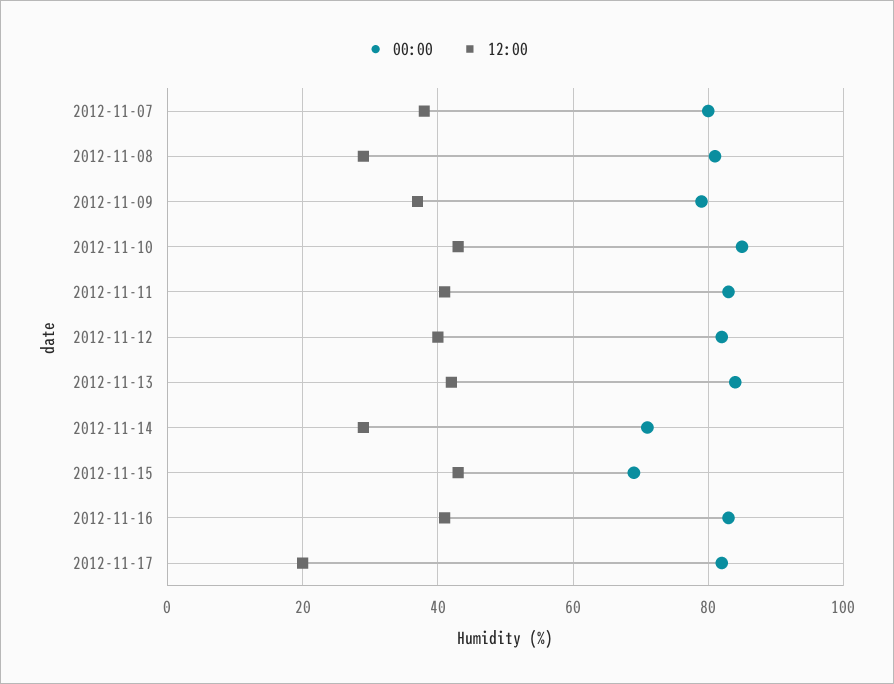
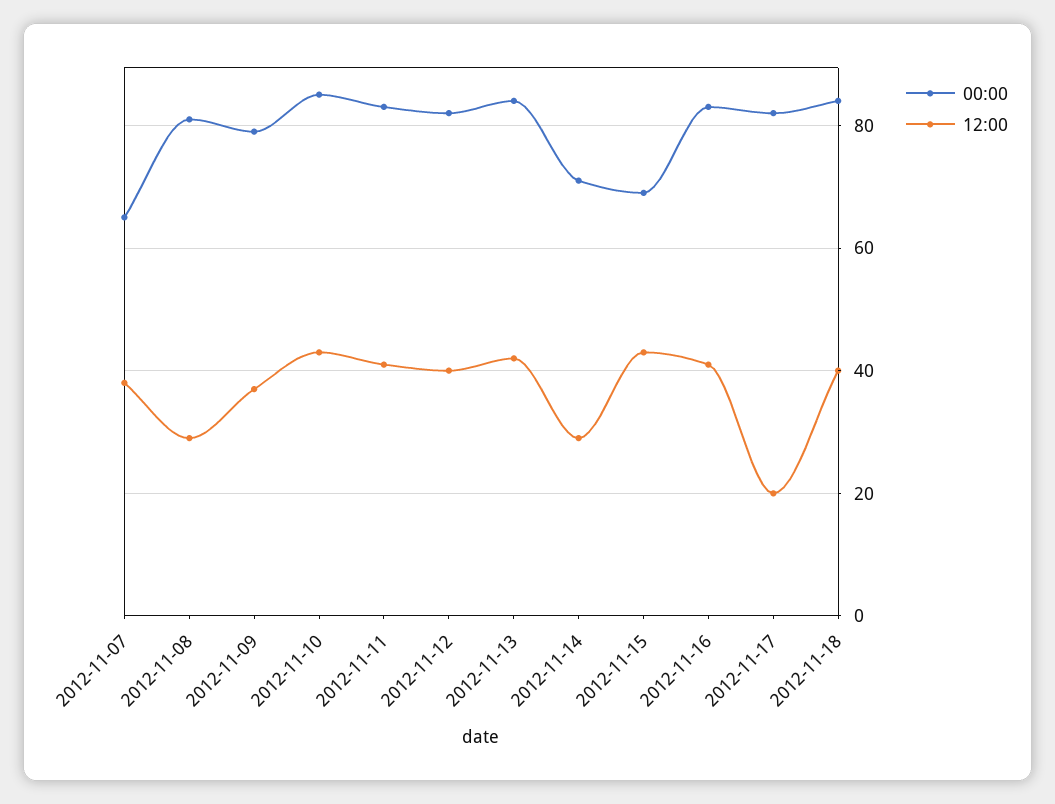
00:00, 2012-11-07: 80 -> 65
00:00, 2012-11-18: none -> 85
12:00, 2012-11-18: none -> 40

